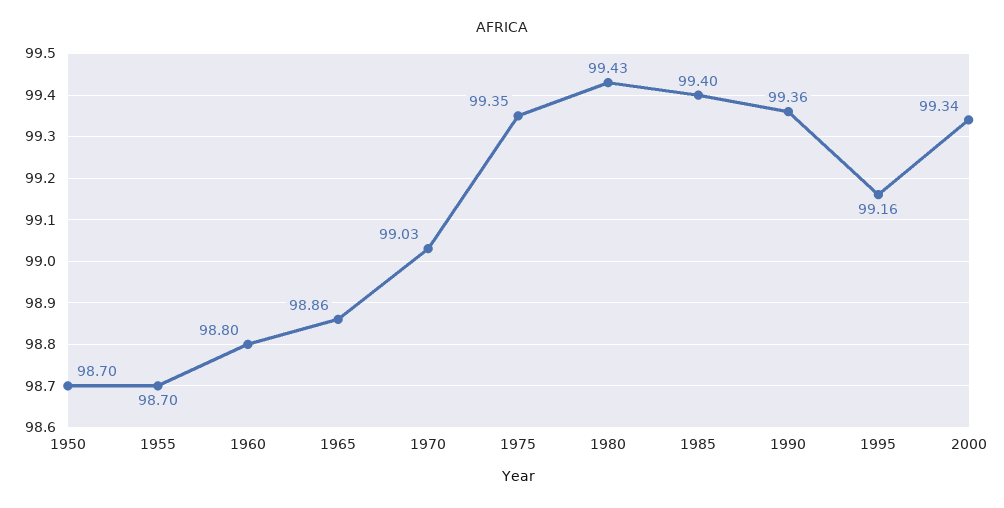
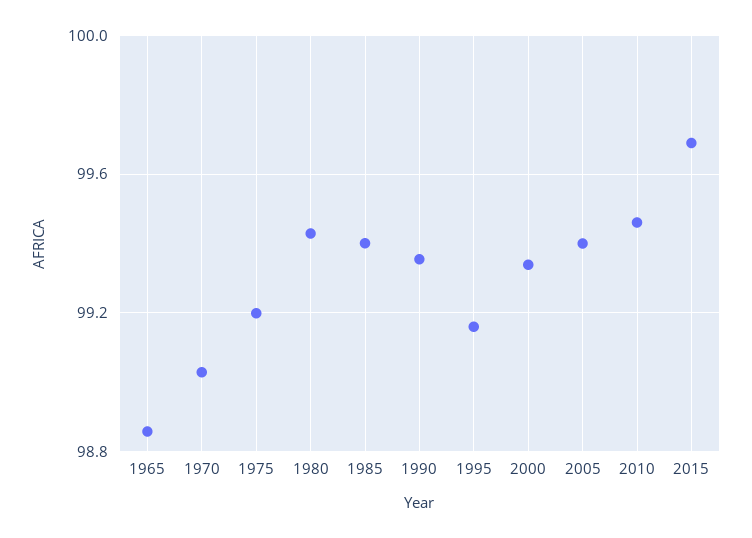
1950: 98.7 -> none
1955: 98.7 -> none
1960: 98.8 -> none
1975: 99.35 -> 99.2
2005: none -> 99.4
2010: none -> 99.45
2015: none -> 99.7

